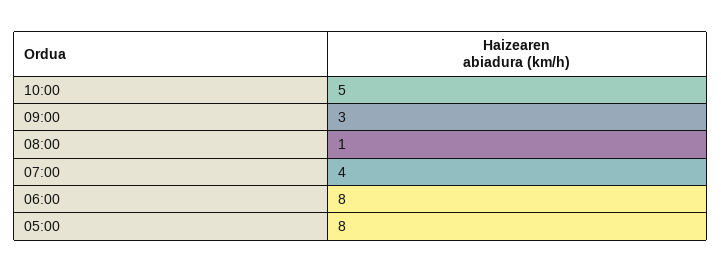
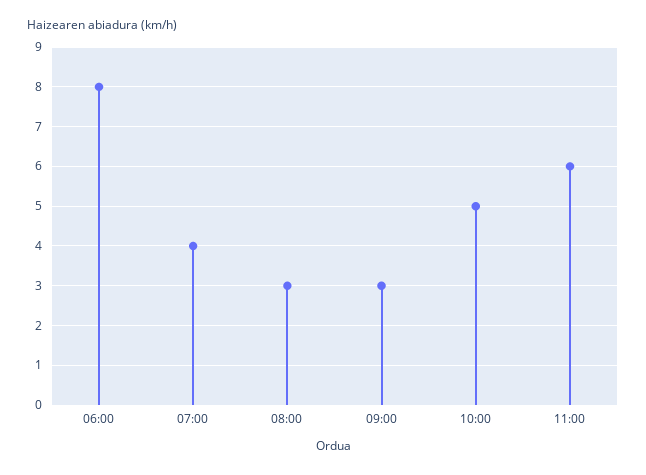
08:00: 1 -> 3
05:00: 8 -> none
11:00: none -> 6

